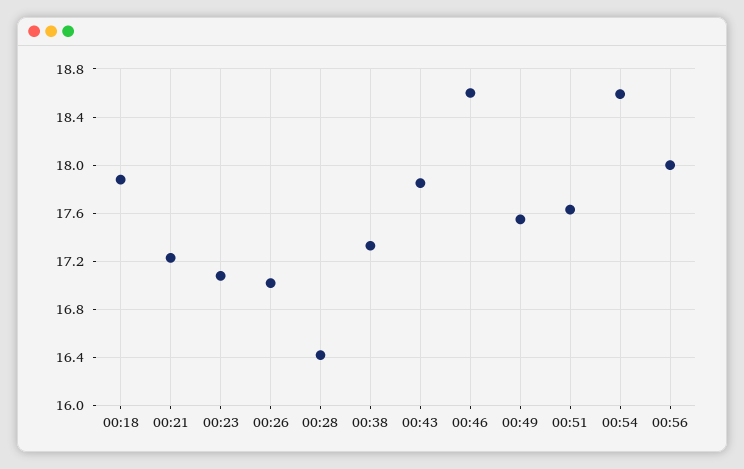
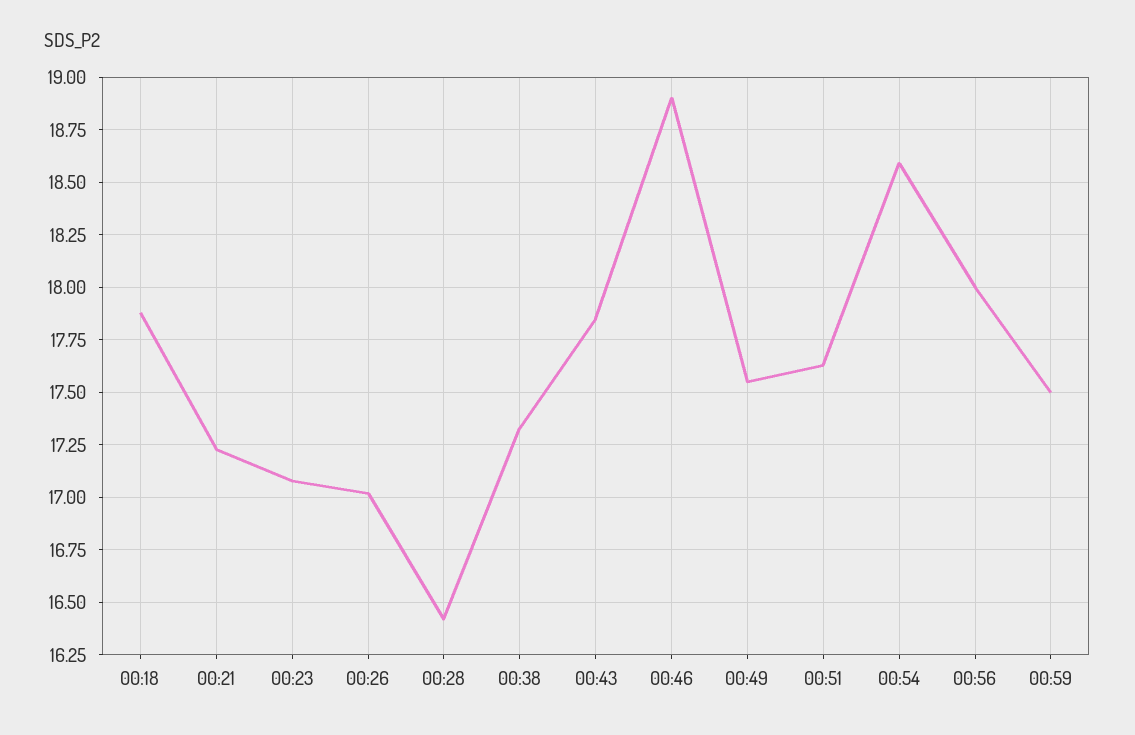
00:46: 18.6 -> 18.9
00:59: none -> 17.5

